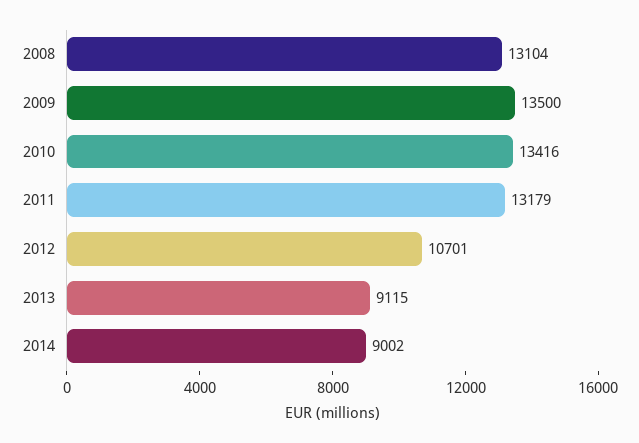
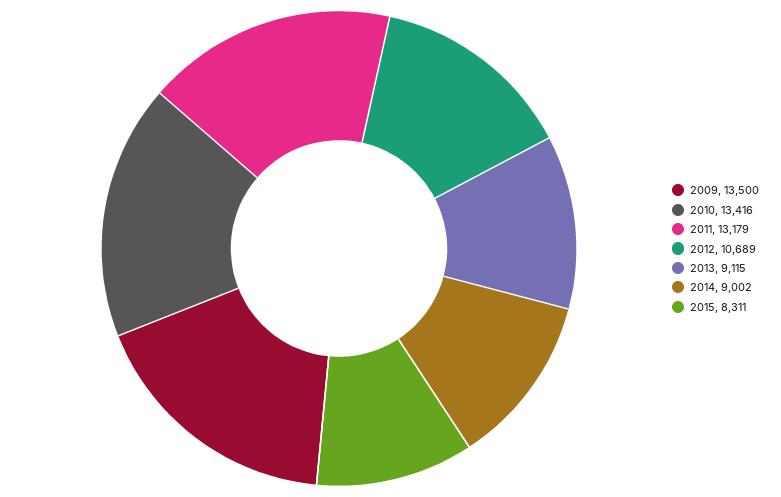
2008: 13104 -> none
2012: 10701 -> 10689
2015: none -> 8311

